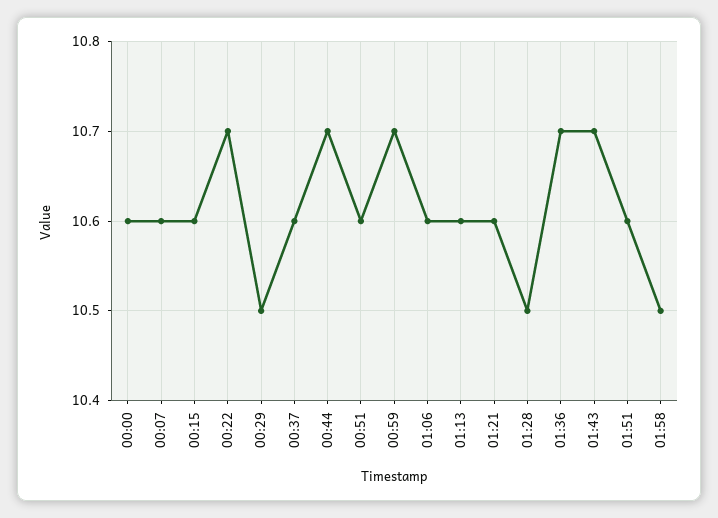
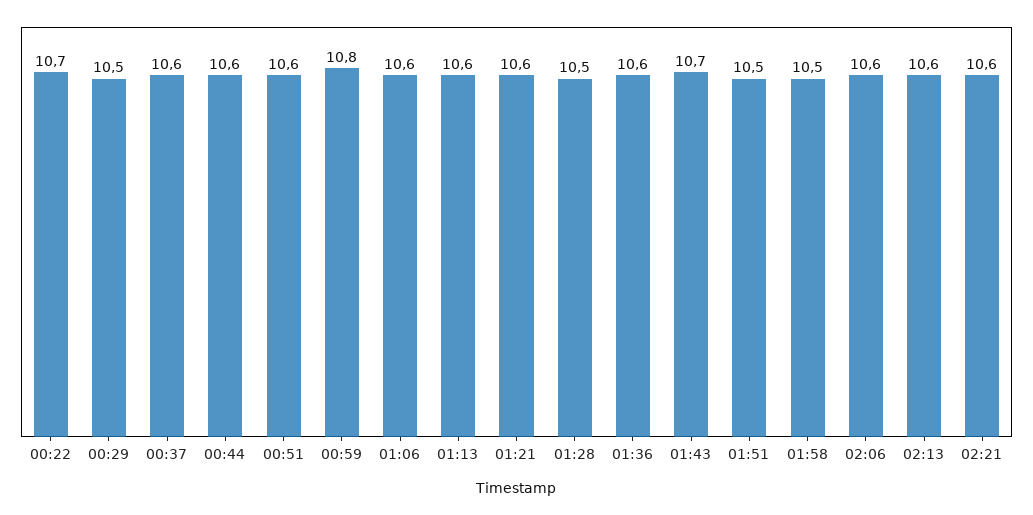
00:00: 10.6 -> none
00:07: 10.6 -> none
00:15: 10.6 -> none
00:44: 10.7 -> 10.6
00:59: 10.7 -> 10.8
01:36: 10.7 -> 10.6
01:51: 10.6 -> 10.5
02:06: none -> 10.6
02:13: none -> 10.6
02:21: none -> 10.6

